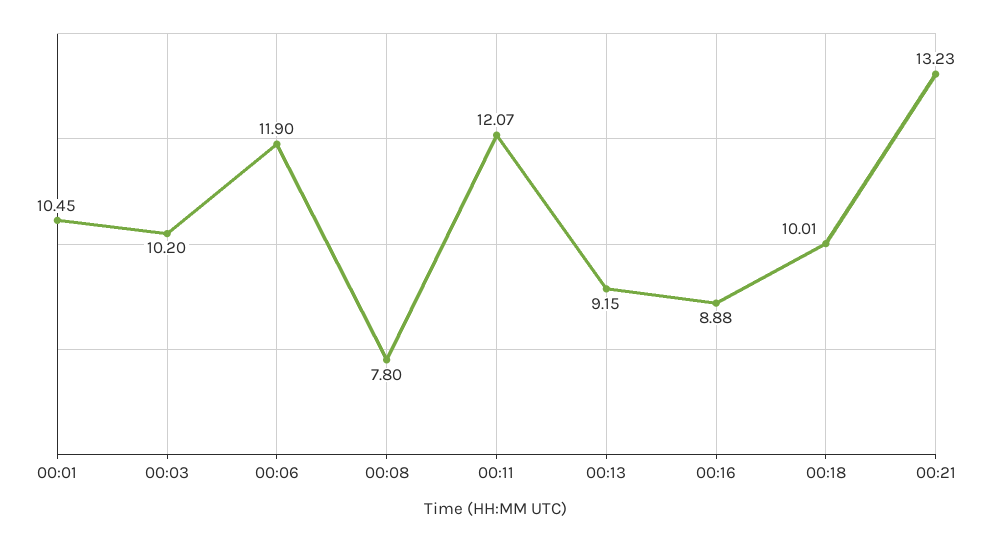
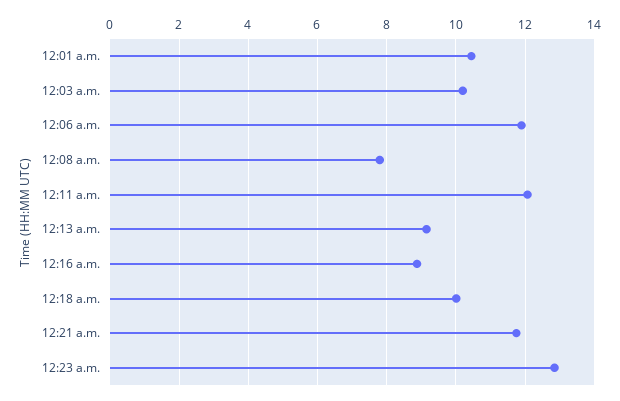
00:21: 13.23 -> 11.8
12:23 a.m.: none -> 12.8

